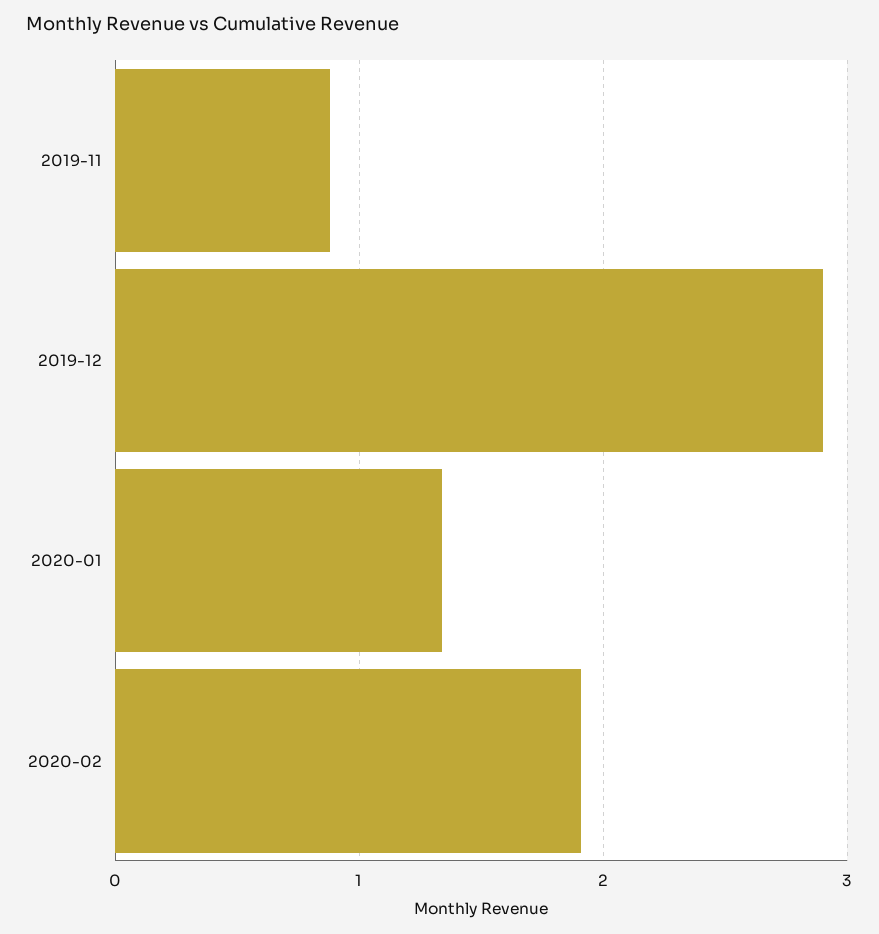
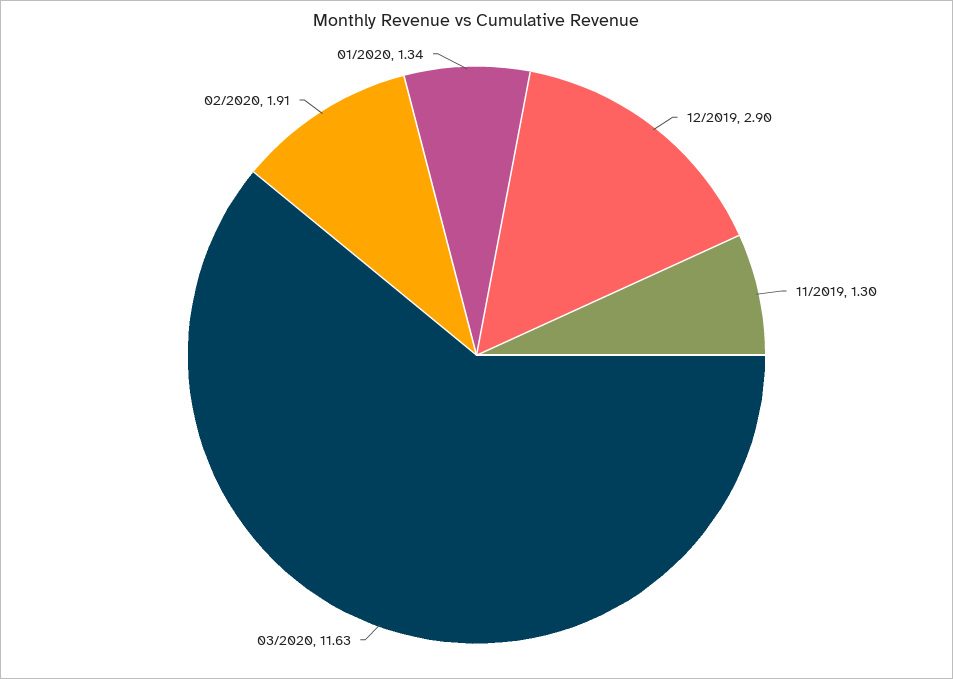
2019-11: 0.9 -> 1.3
03/2020: none -> 11.63

